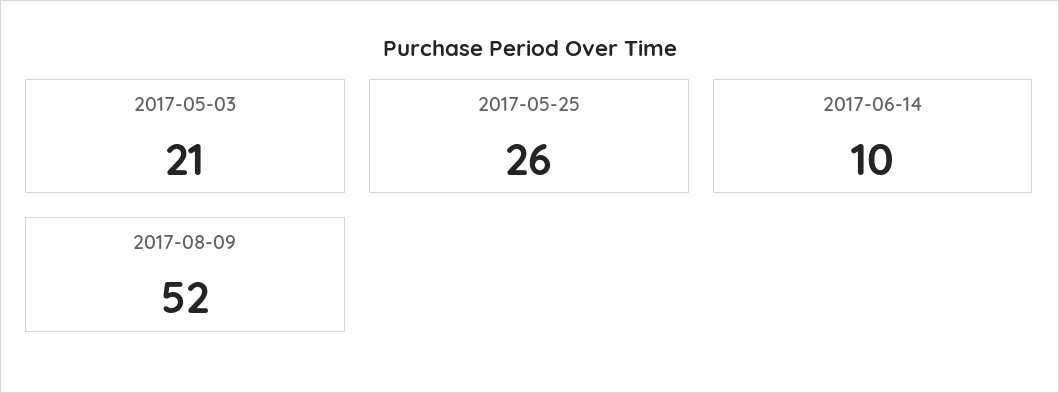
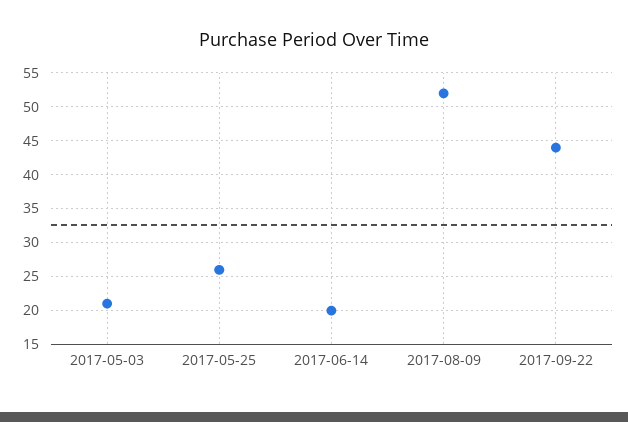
2017-06-14: 10 -> 20
2017-09-22: none -> 44

